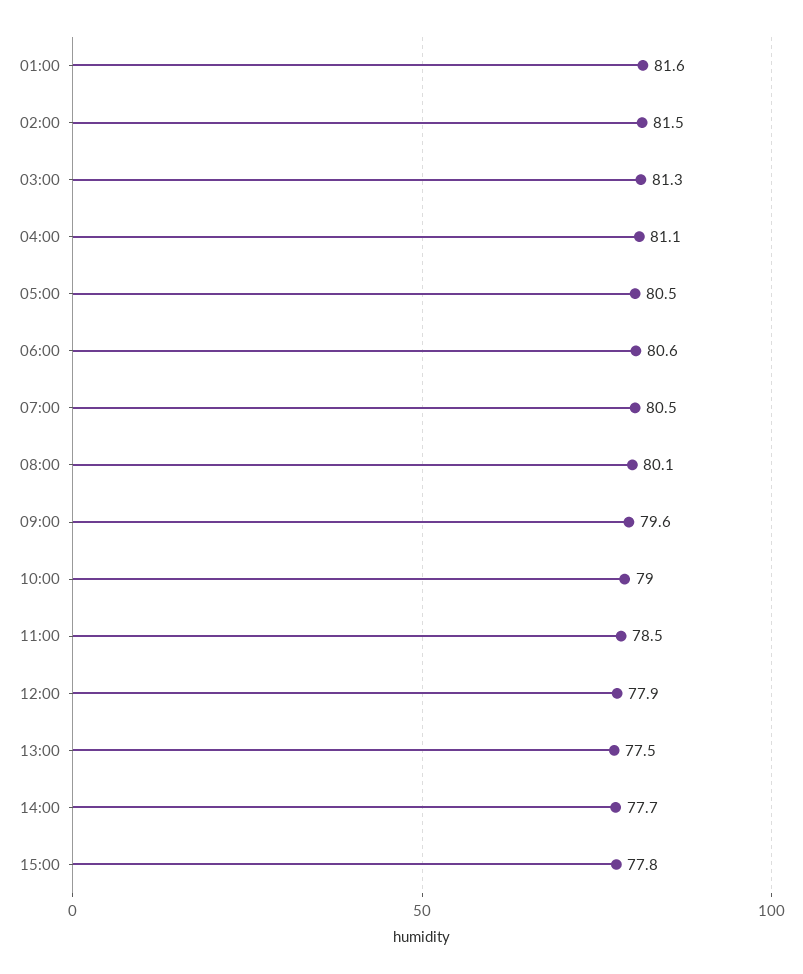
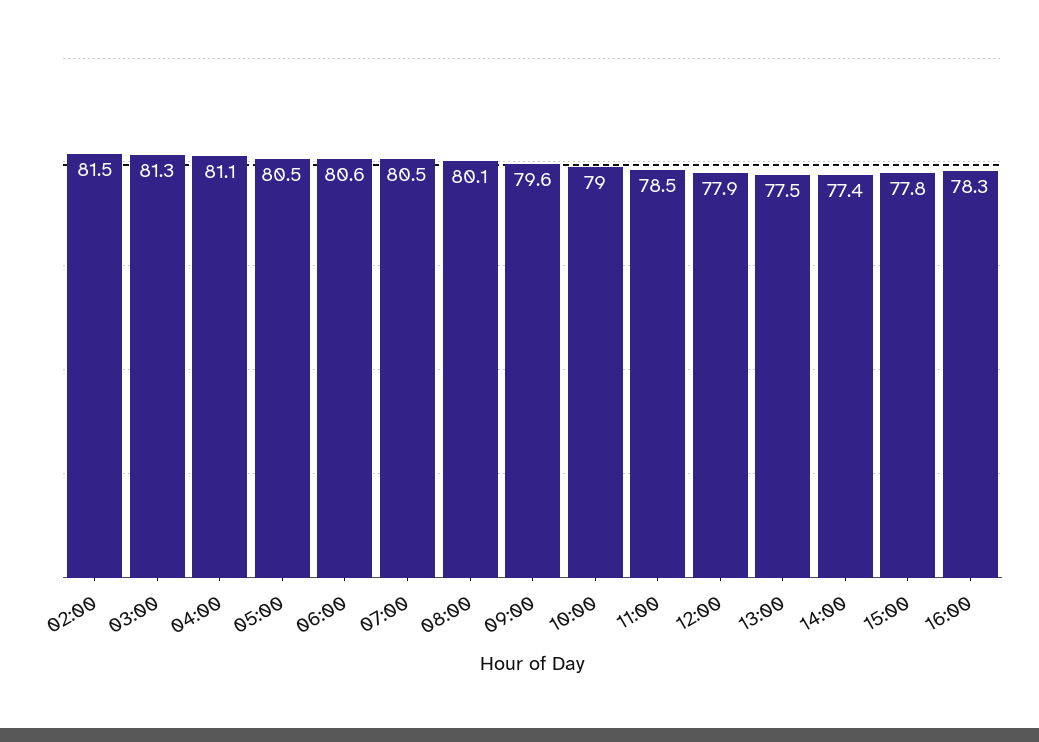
01:00: 81.6 -> none
14:00: 77.7 -> 77.4
16:00: none -> 78.3

